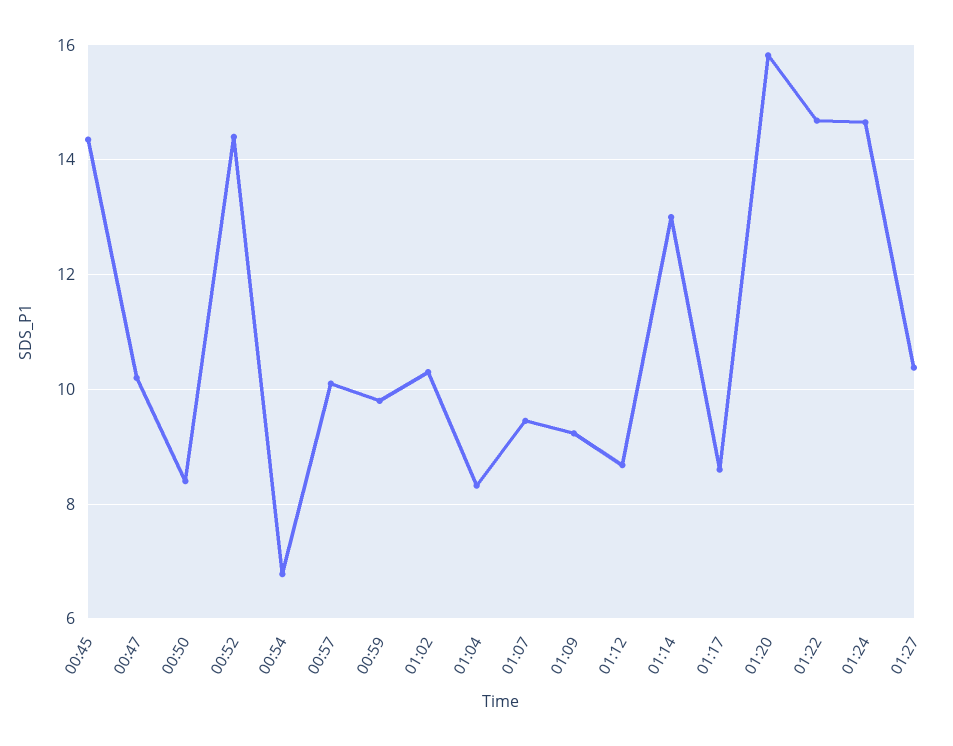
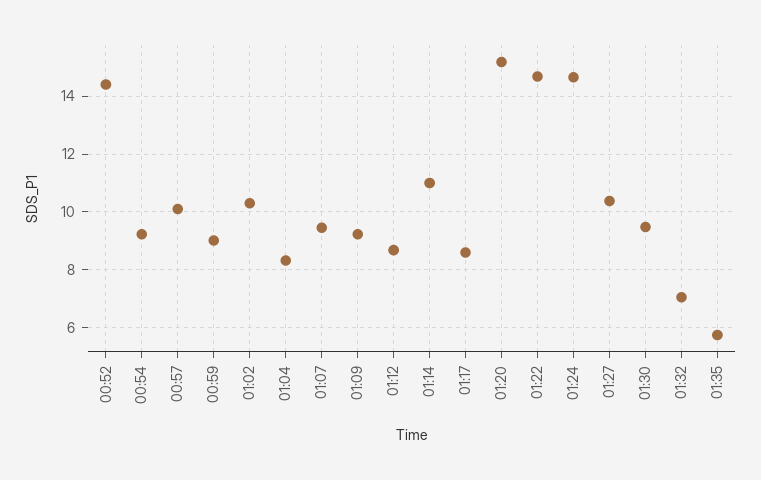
00:45: 14.4 -> none
00:47: 10.2 -> none
00:50: 8.4 -> none
00:54: 6.8 -> 9.25
00:59: 9.8 -> 9
01:14: 13 -> 11
01:20: 15.8 -> 15.25
01:30: none -> 9.5
01:32: none -> 7
01:35: none -> 5.75

